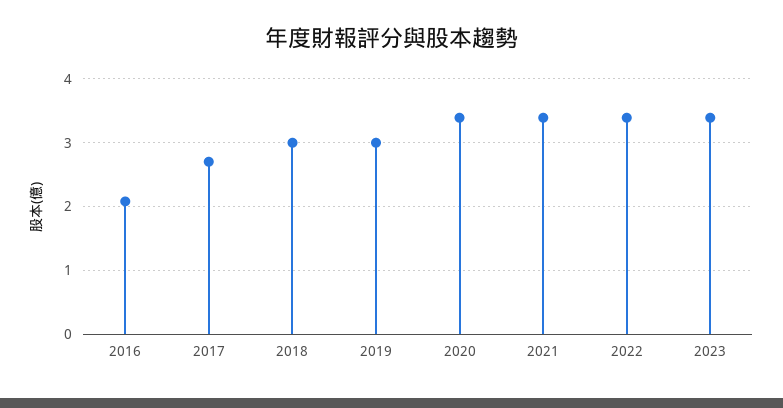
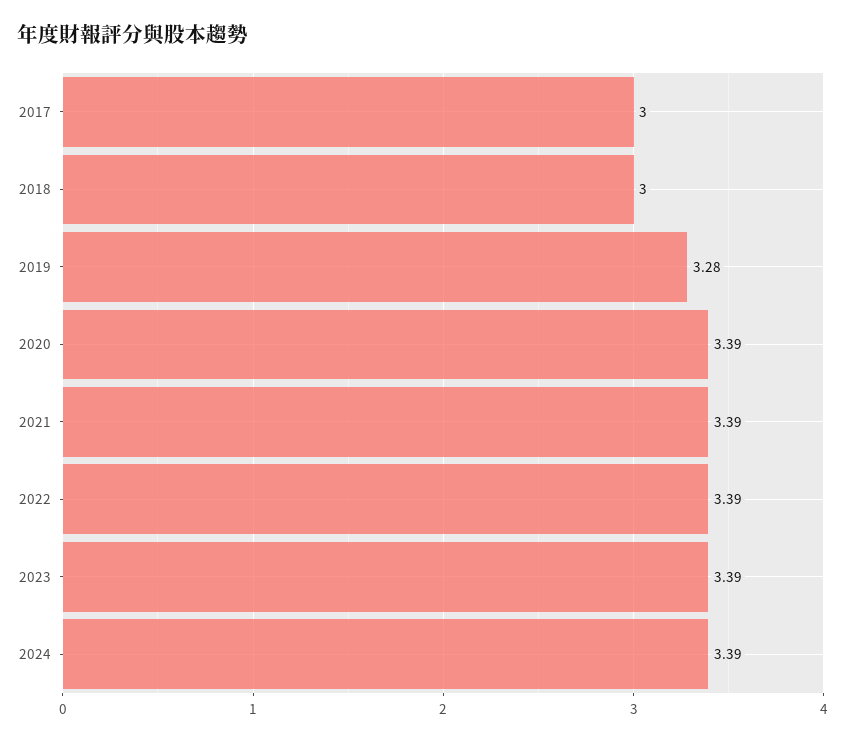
2016: 2.1 -> none
2017: 2.7 -> 3
2019: 3 -> 3.28
2024: none -> 3.39

